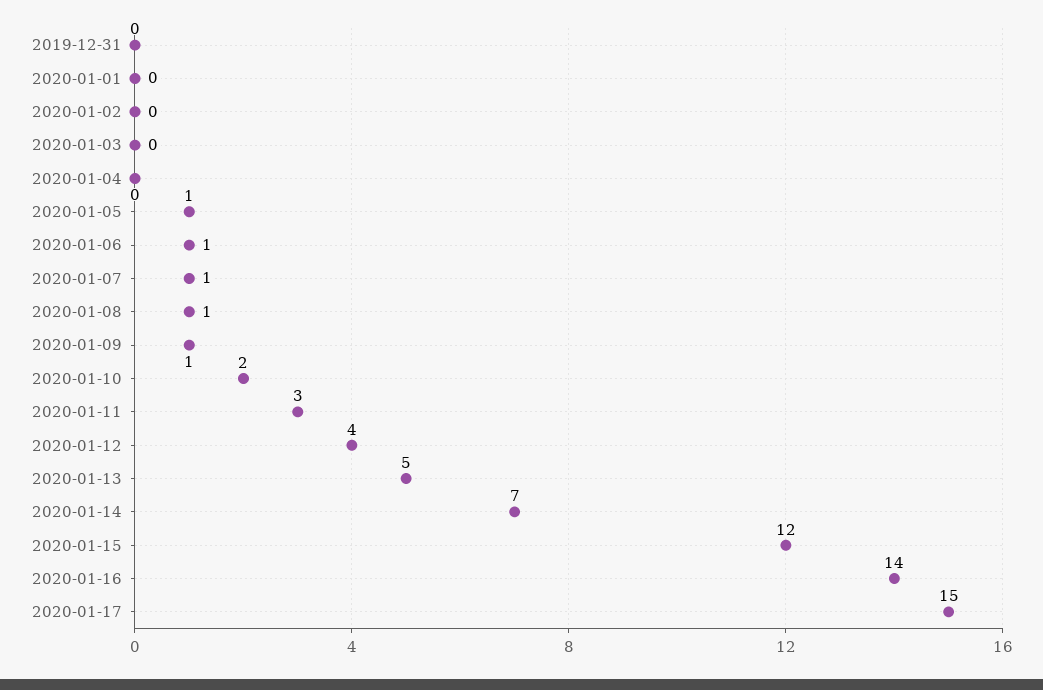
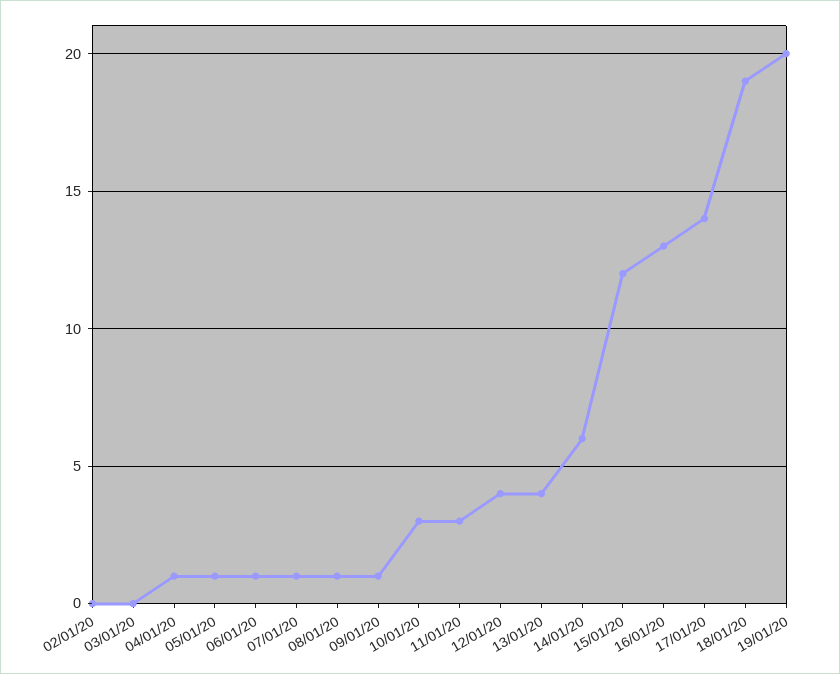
2019-12-31: 0 -> none
2020-01-01: 0 -> none
2020-01-04: 0 -> 1
2020-01-10: 2 -> 3
2020-01-13: 5 -> 4
2020-01-14: 7 -> 6
2020-01-16: 14 -> 13
2020-01-17: 15 -> 14
18/01/20: none -> 19
19/01/20: none -> 20

